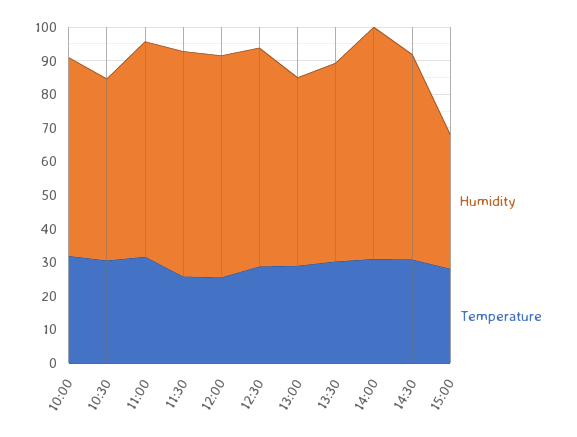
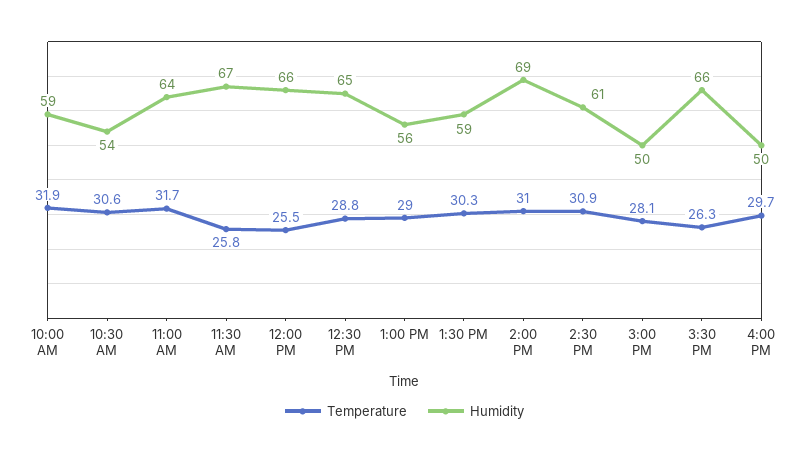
Humidity, 15:00: 40 -> 50
Temperature, 3:30 PM: none -> 26.3
Humidity, 3:30 PM: none -> 66
Temperature, 4:00 PM: none -> 29.7
Humidity, 4:00 PM: none -> 50

